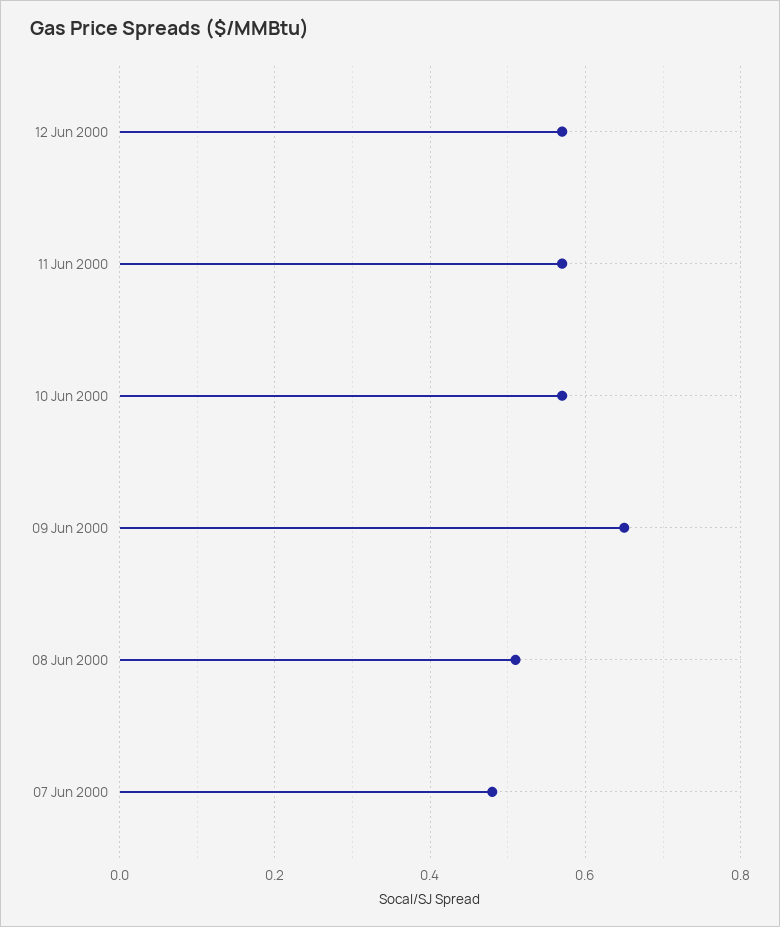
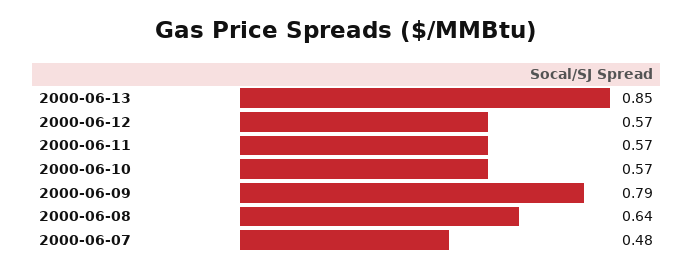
09 Jun 2000: 0.65 -> 0.79
08 Jun 2000: 0.5 -> 0.64
2000-06-13: none -> 0.85

